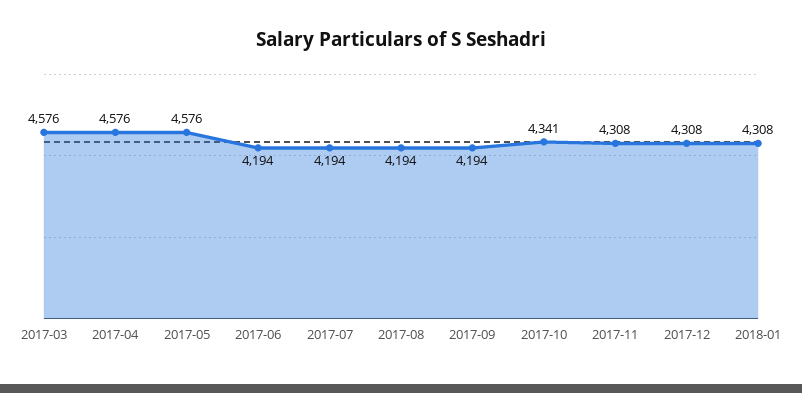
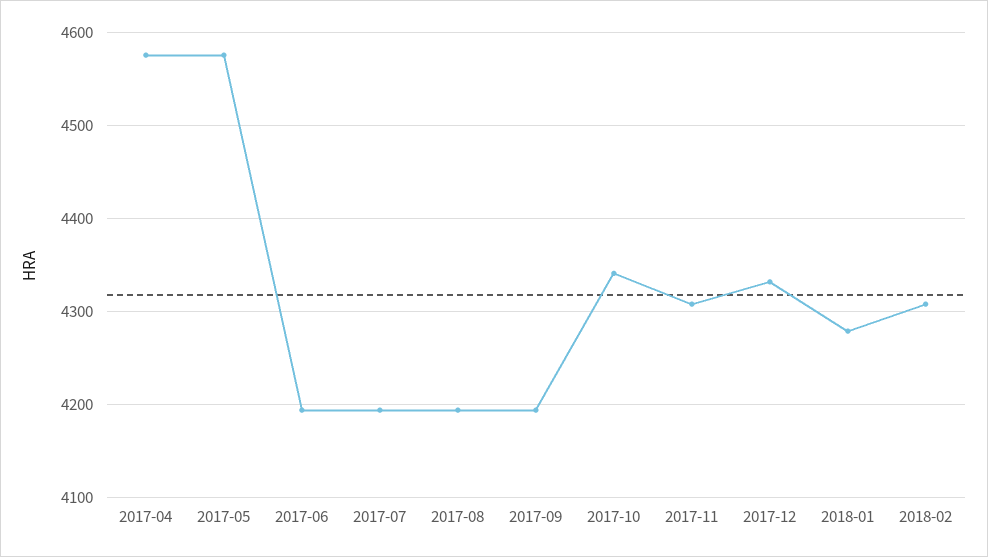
2017-03: 4576 -> none
2017-12: 4308 -> 4330
2018-01: 4308 -> 4280
2018-02: none -> 4310

